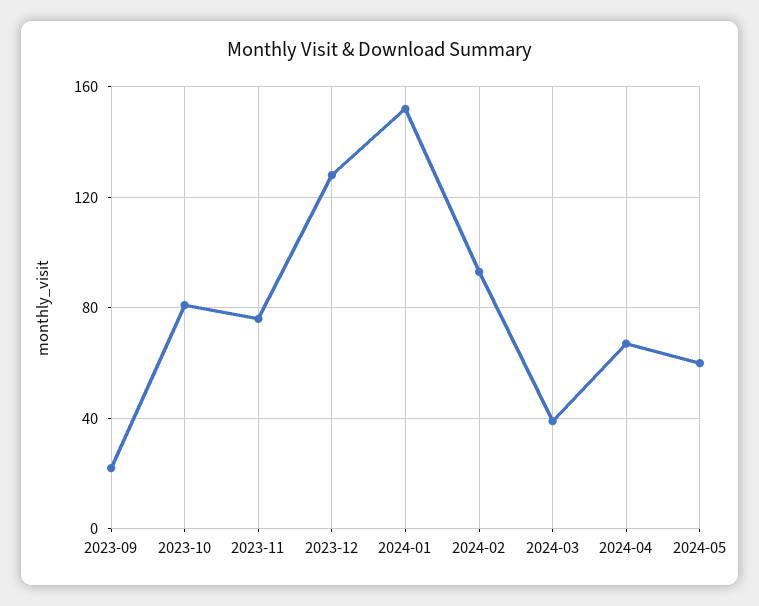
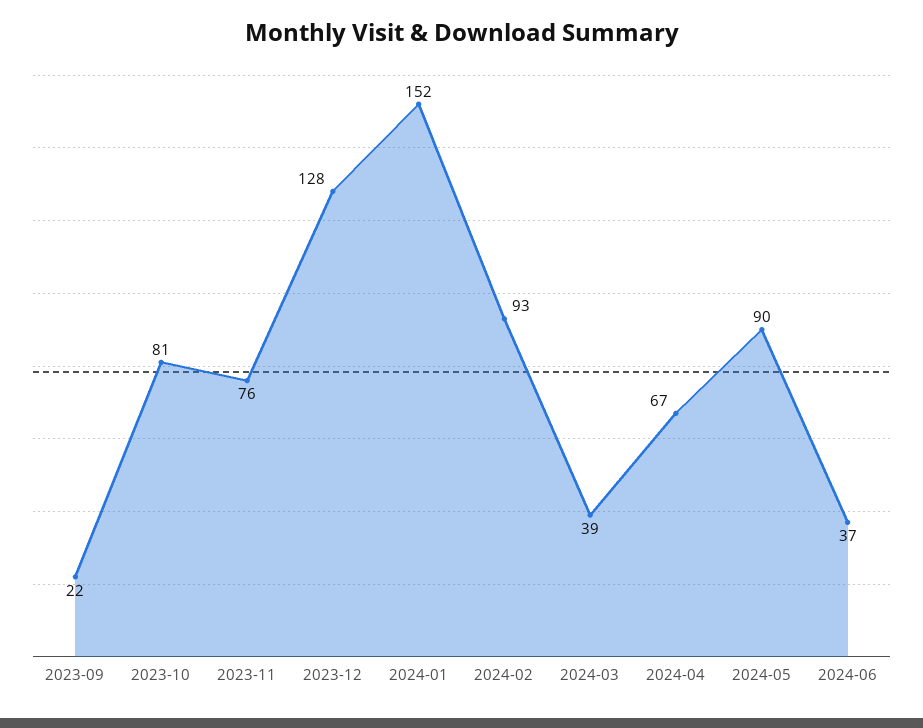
2024-05: 60 -> 90
2024-06: none -> 37

